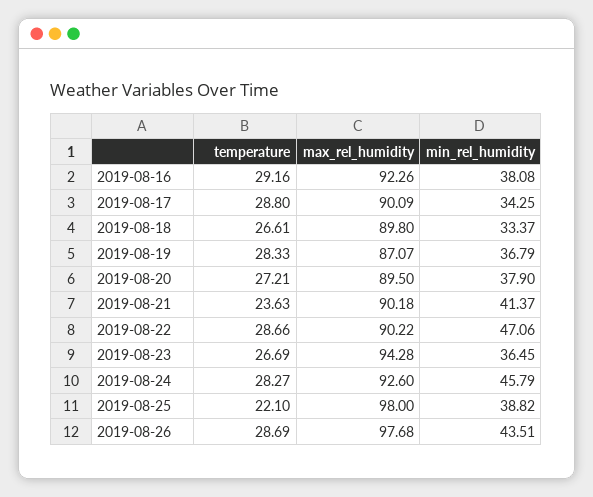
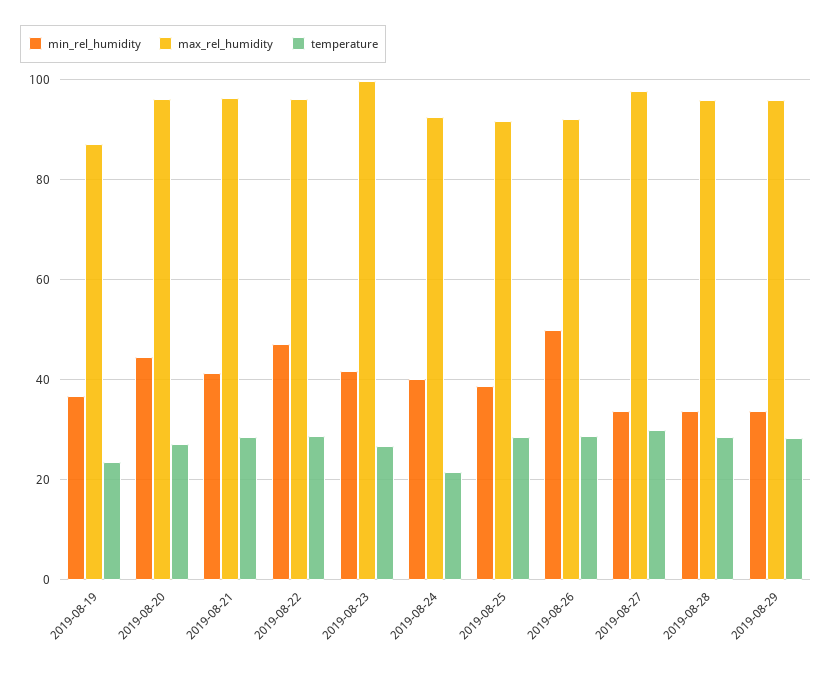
temperature, 2019-08-16: 29.16 -> none
max_rel_humidity, 2019-08-16: 92.26 -> none
min_rel_humidity, 2019-08-16: 38.08 -> none
temperature, 2019-08-17: 28.8 -> none
max_rel_humidity, 2019-08-17: 90.09 -> none
min_rel_humidity, 2019-08-17: 34.25 -> none
temperature, 2019-08-18: 26.61 -> none
max_rel_humidity, 2019-08-18: 89.8 -> none
min_rel_humidity, 2019-08-18: 33.37 -> none
temperature, 2019-08-19: 28.33 -> 24
max_rel_humidity, 2019-08-20: 89.5 -> 96
min_rel_humidity, 2019-08-20: 37.9 -> 44
temperature, 2019-08-21: 23.63 -> 28
max_rel_humidity, 2019-08-21: 90.18 -> 96
max_rel_humidity, 2019-08-22: 90.22 -> 96
max_rel_humidity, 2019-08-23: 94.28 -> 100
min_rel_humidity, 2019-08-23: 36.45 -> 42
temperature, 2019-08-24: 28.27 -> 22
min_rel_humidity, 2019-08-24: 45.79 -> 40
temperature, 2019-08-25: 22.1 -> 28
max_rel_humidity, 2019-08-25: 98 -> 92
max_rel_humidity, 2019-08-26: 97.68 -> 92
min_rel_humidity, 2019-08-26: 43.51 -> 50
min_rel_humidity, 2019-08-27: none -> 34
max_rel_humidity, 2019-08-27: none -> 98
temperature, 2019-08-27: none -> 30
min_rel_humidity, 2019-08-28: none -> 34
max_rel_humidity, 2019-08-28: none -> 96
temperature, 2019-08-28: none -> 28
min_rel_humidity, 2019-08-29: none -> 34
max_rel_humidity, 2019-08-29: none -> 96
temperature, 2019-08-29: none -> 28

